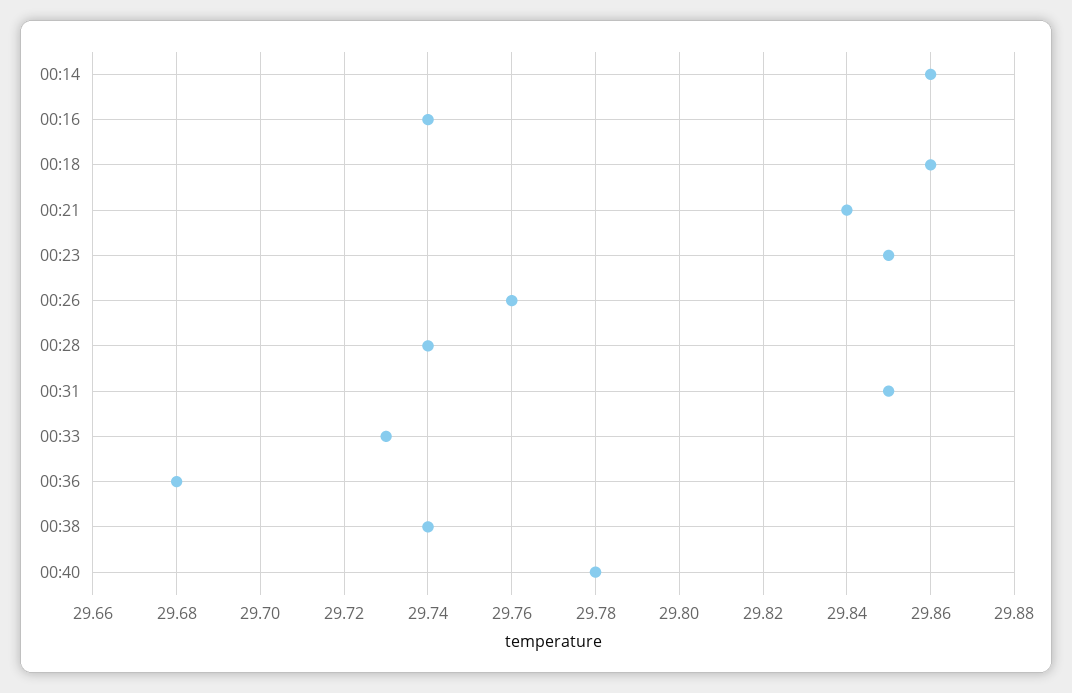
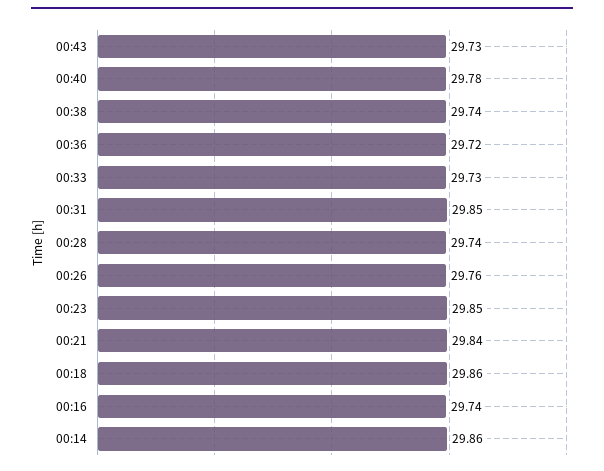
00:36: 29.68 -> 29.72
00:43: none -> 29.73

